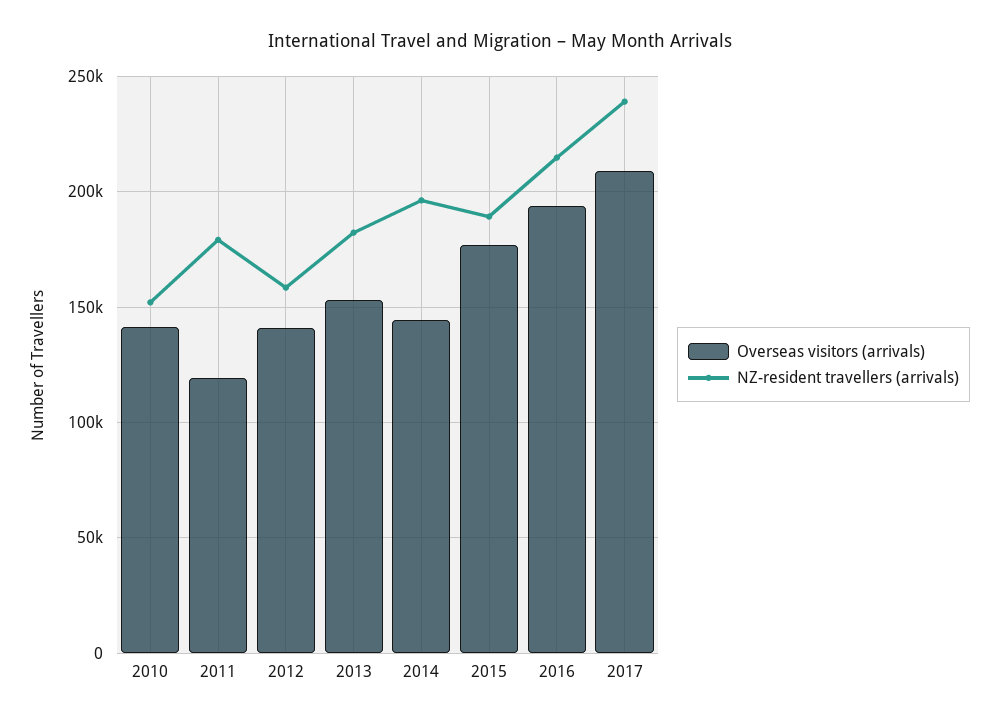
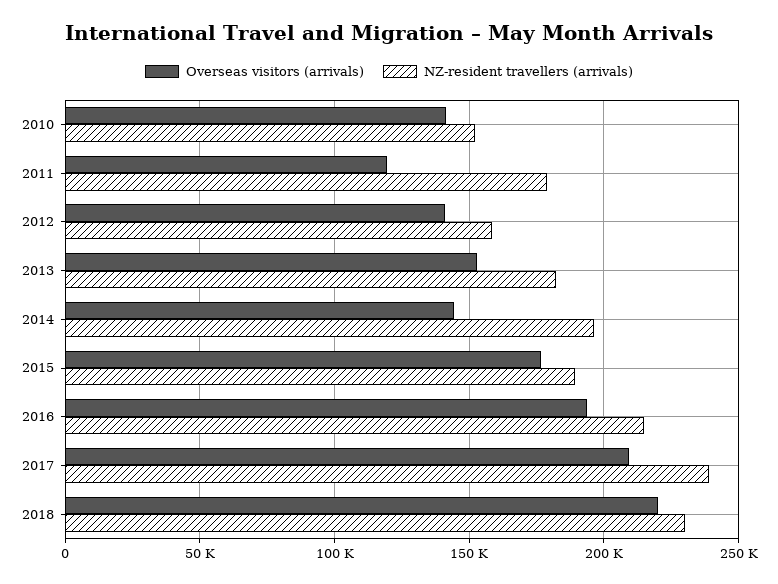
Overseas visitors (arrivals), 2018: none -> 220000
NZ-resident travellers (arrivals), 2018: none -> 230000

